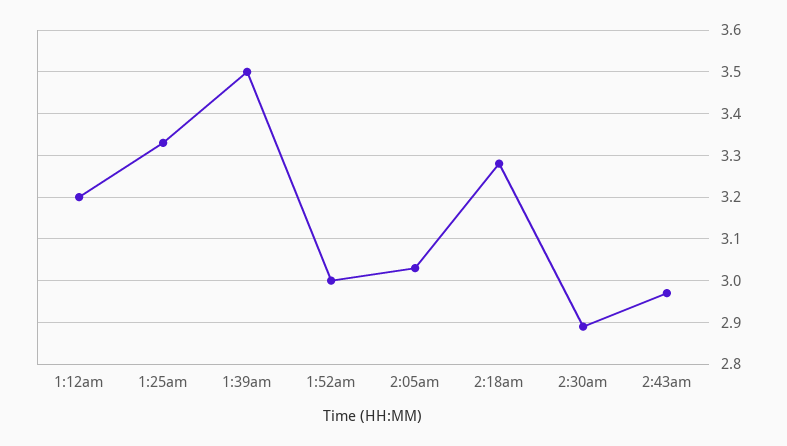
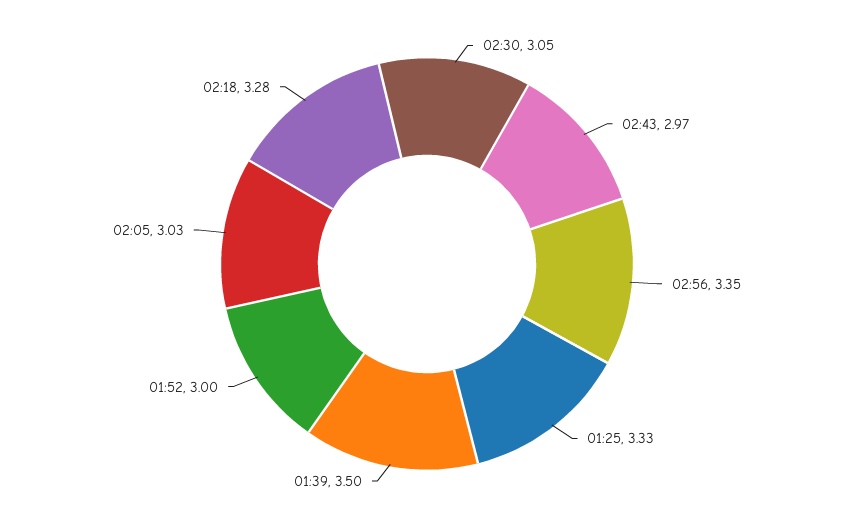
1:12am: 3.2 -> none
2:30am: 2.9 -> 3.05
02:56: none -> 3.35

